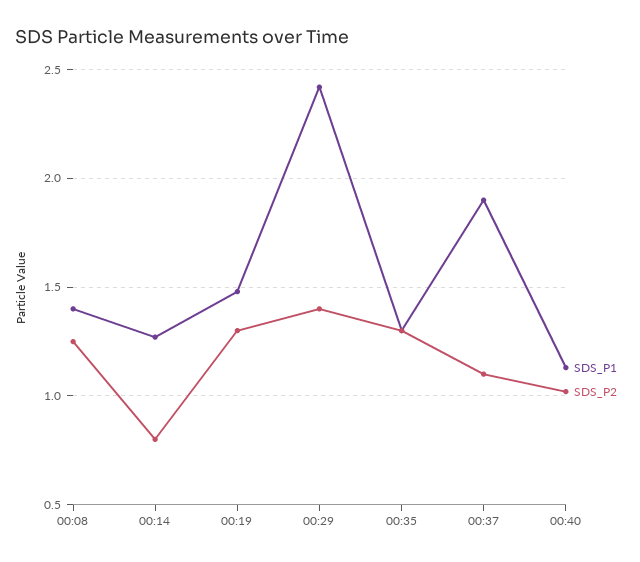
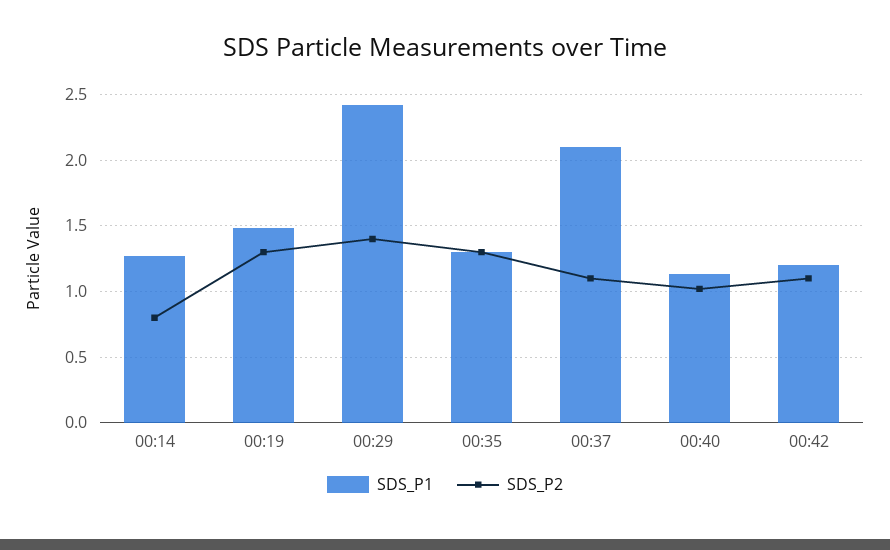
SDS_P1, 00:08: 1.4 -> none
SDS_P2, 00:08: 1.25 -> none
SDS_P1, 00:37: 1.9 -> 2.1
SDS_P1, 00:42: none -> 1.2
SDS_P2, 00:42: none -> 1.1

